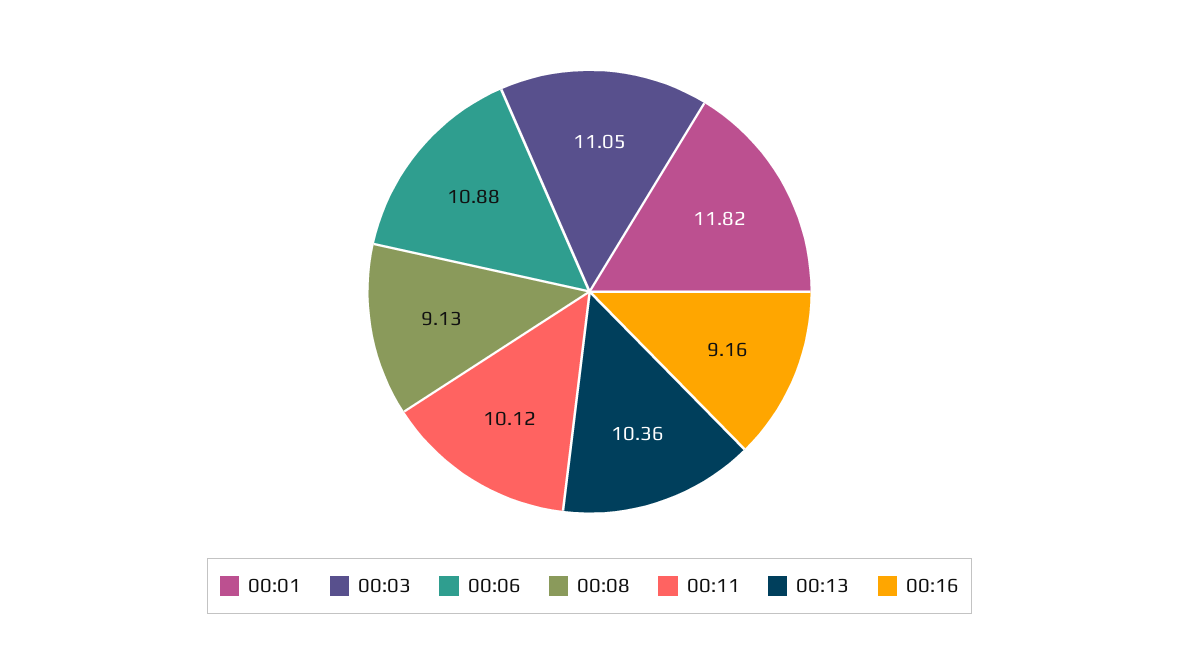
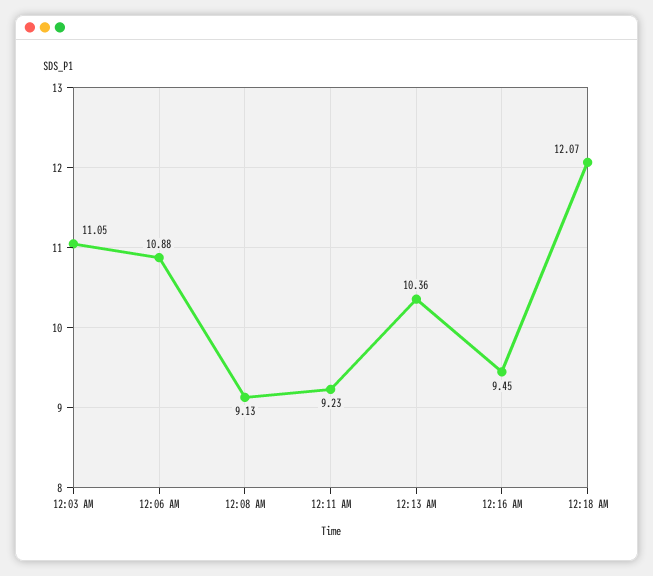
00:01: 11.82 -> none
00:11: 10.12 -> 9.23
00:16: 9.16 -> 9.45
12:18 AM: none -> 12.07

